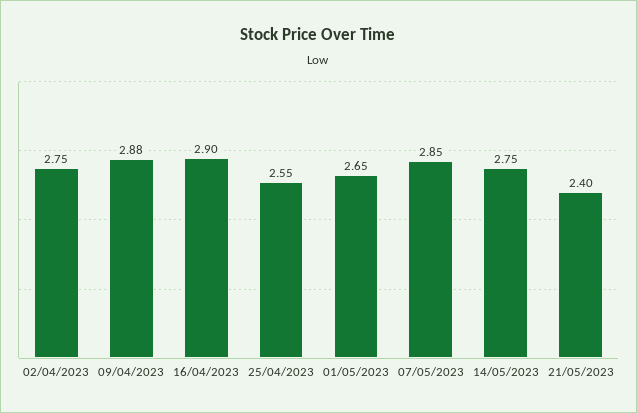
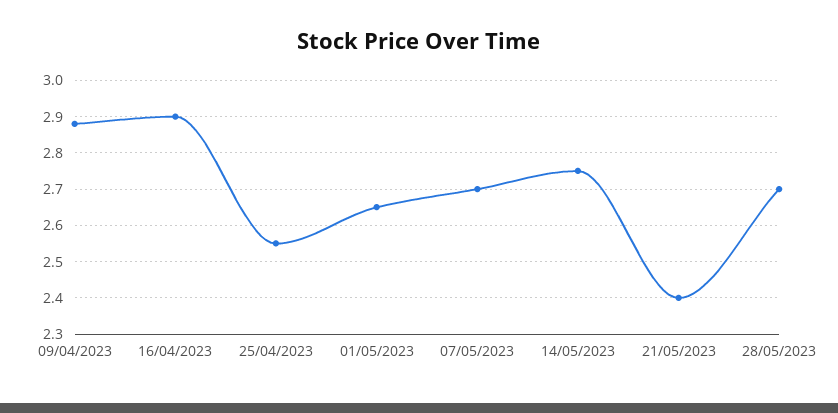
02/04/2023: 2.75 -> none
07/05/2023: 2.85 -> 2.7
28/05/2023: none -> 2.7

